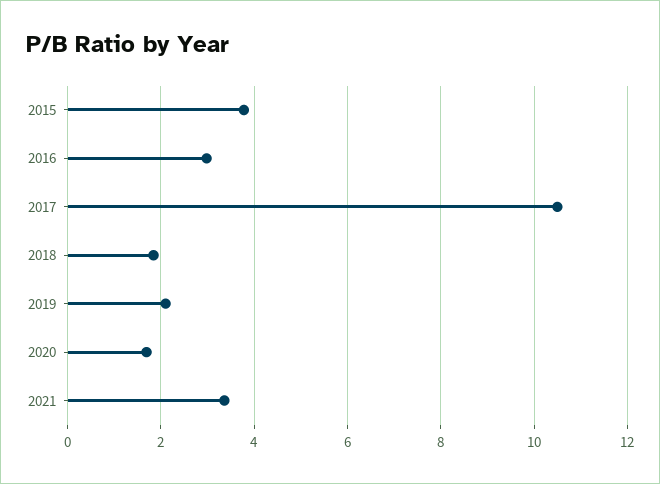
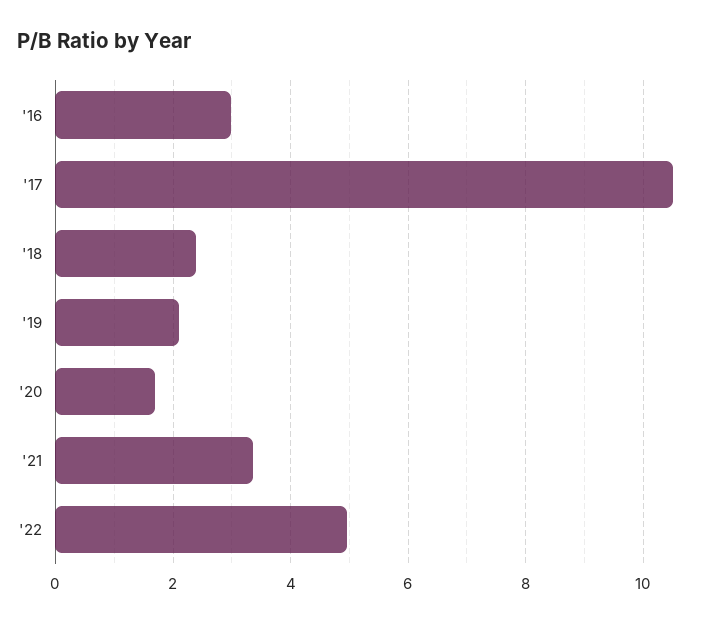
2015: 3.8 -> none
2018: 1.8 -> 2.4
'22: none -> 5

